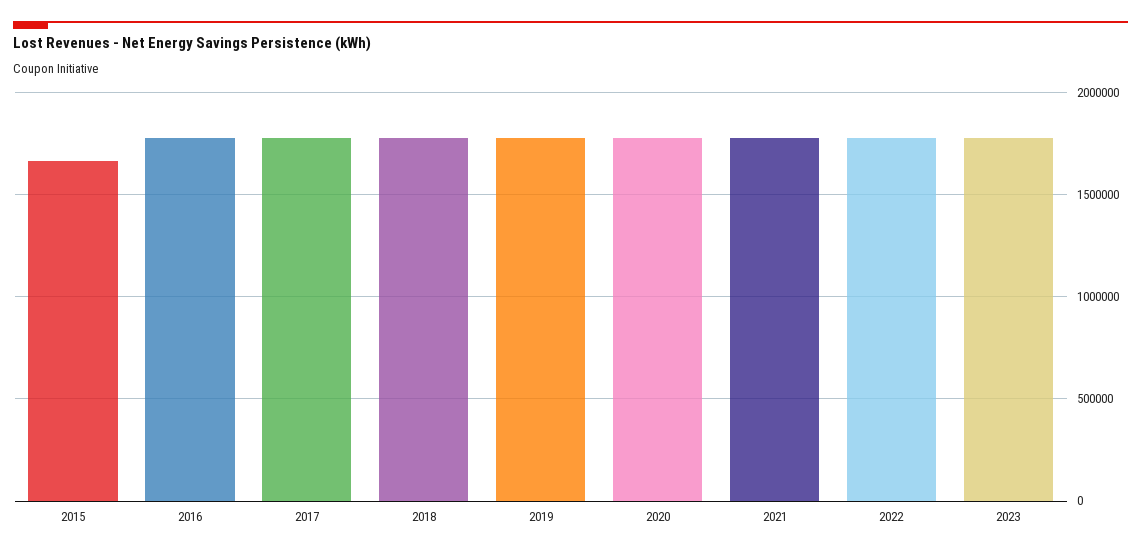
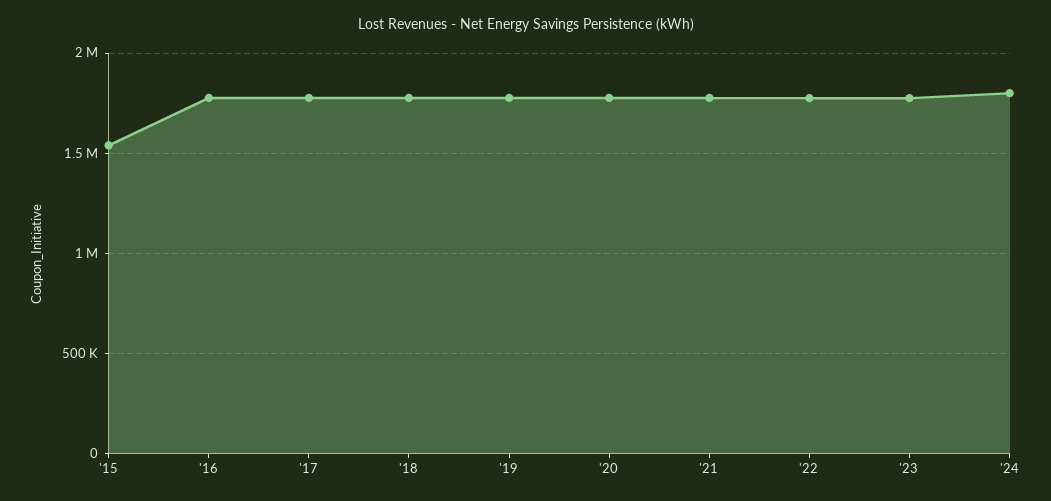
2015: 1650000 -> 1550000
'24: none -> 1800000

